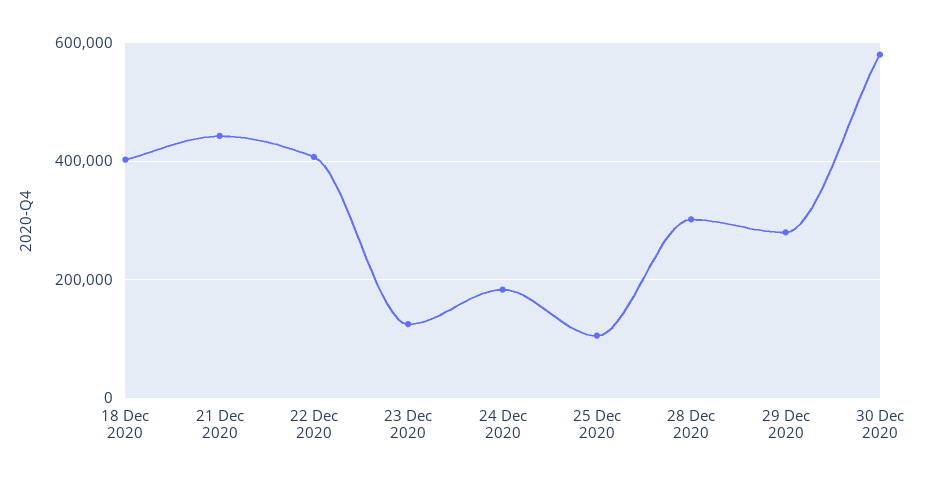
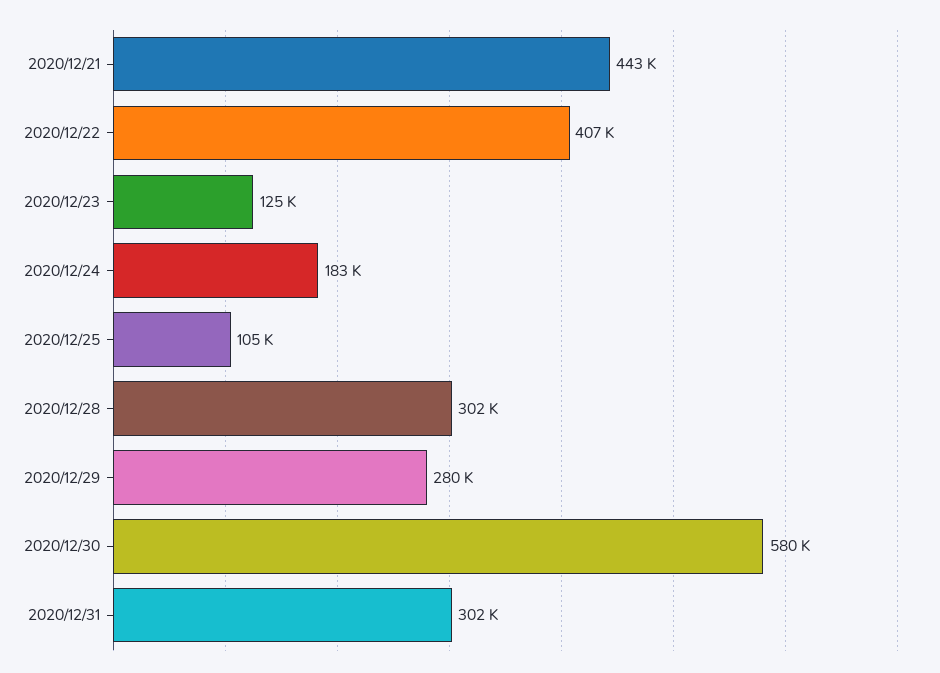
18 Dec 2020: 400000 -> none
2020/12/31: none -> 302000

